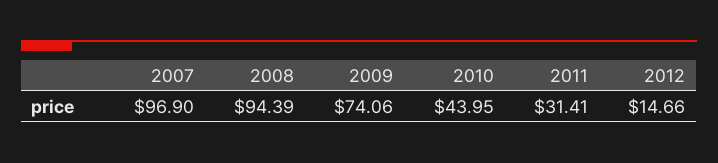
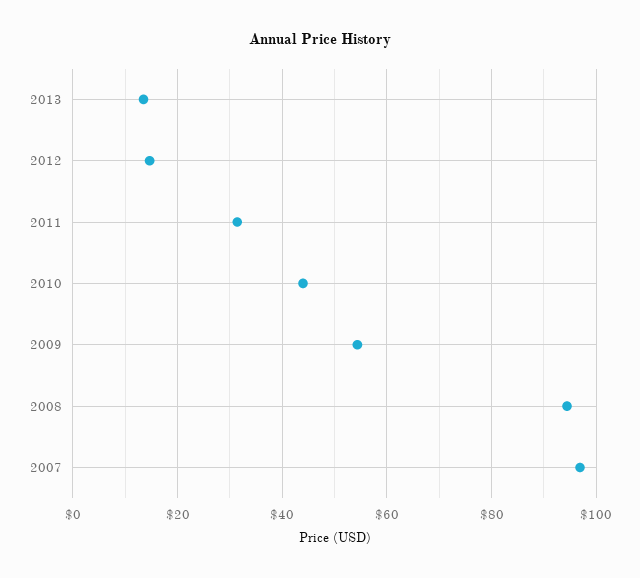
2009: 74.06 -> 54
2013: none -> 14

